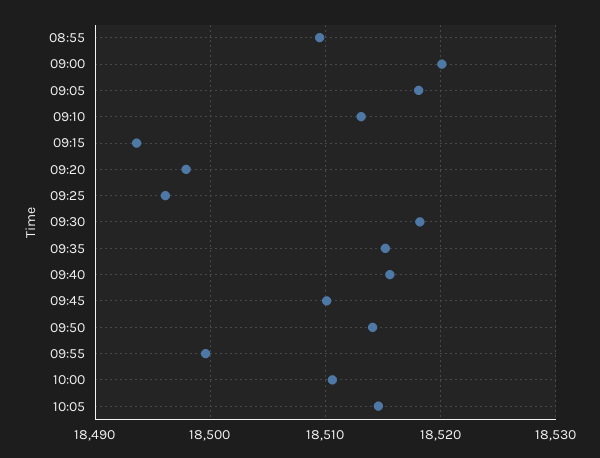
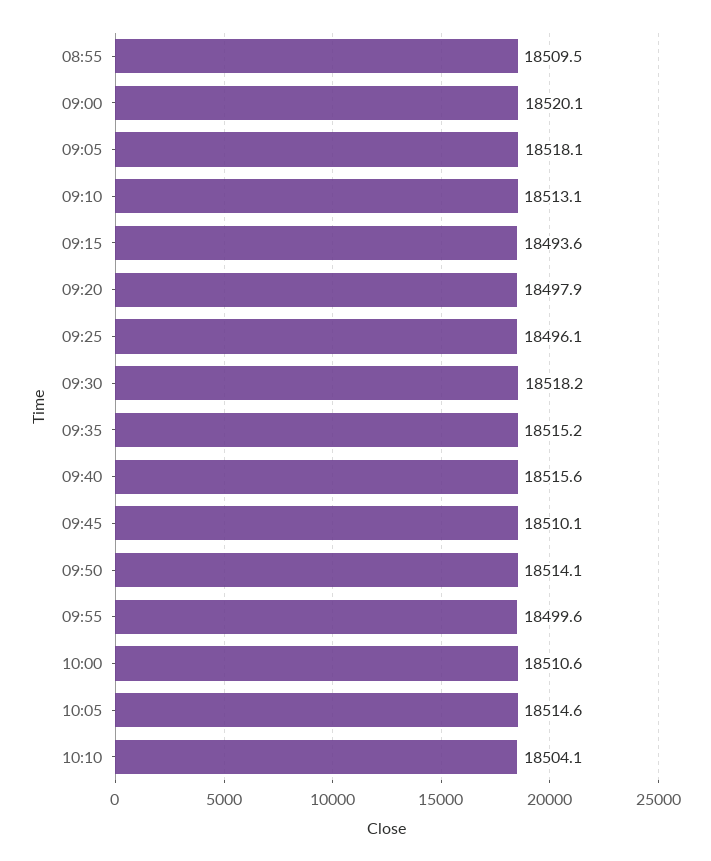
10:10: none -> 18504.1

